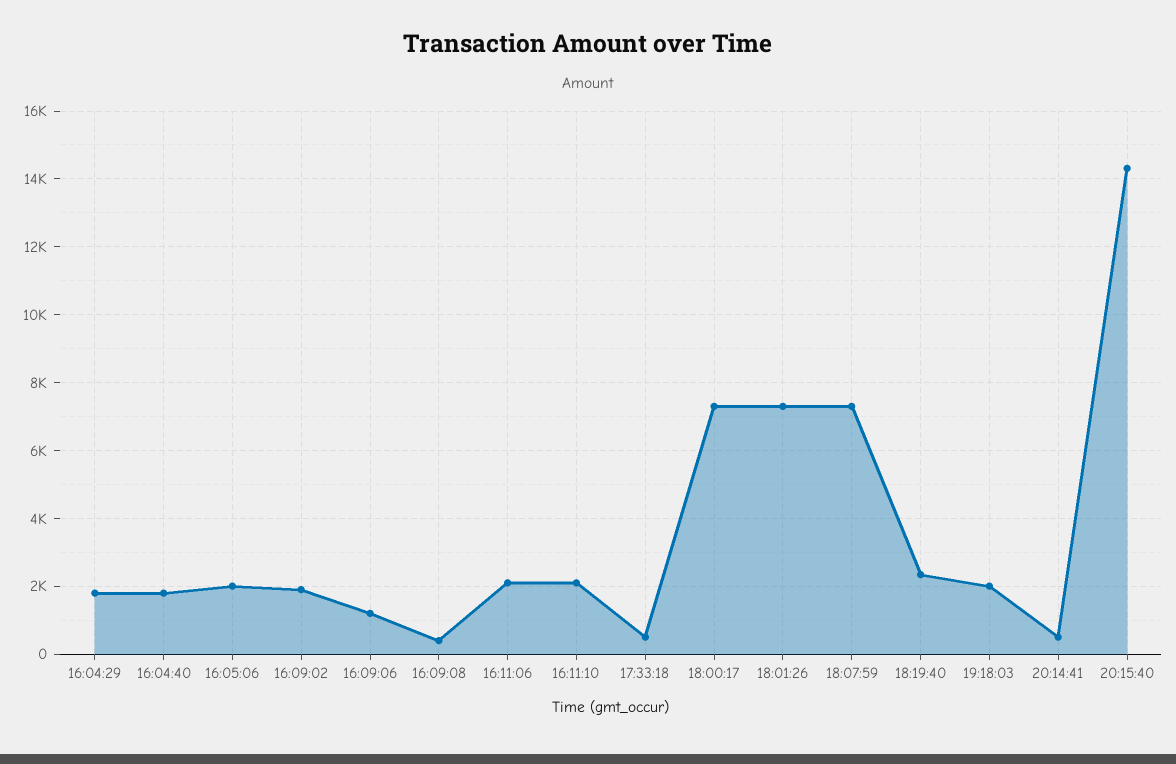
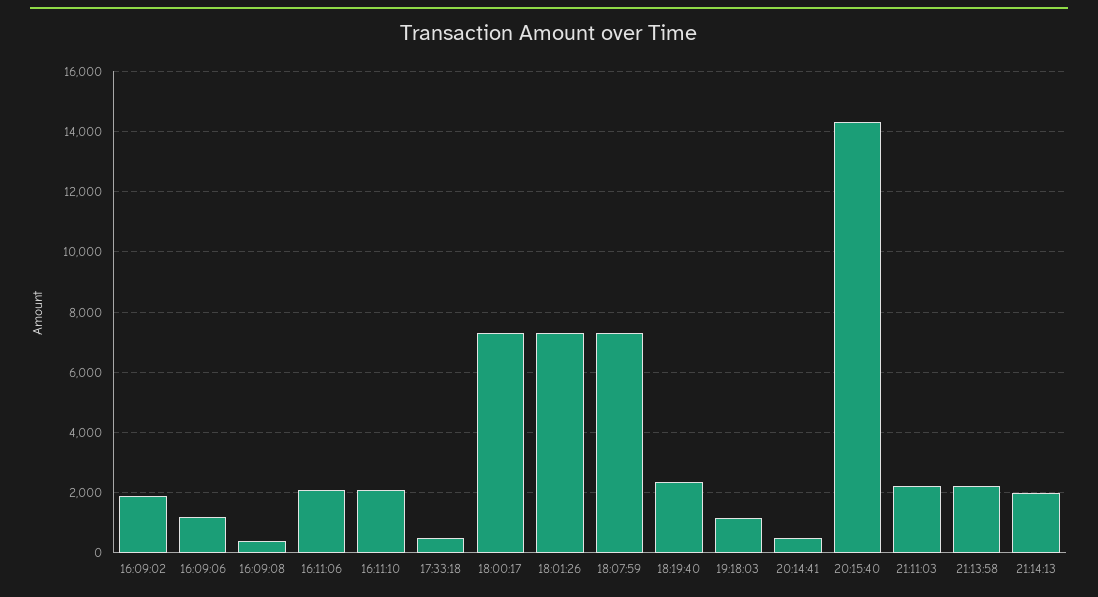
16:04:29: 1800 -> none
16:04:40: 1800 -> none
16:05:06: 2000 -> none
19:18:03: 2000 -> 1200
21:11:03: none -> 2200
21:13:58: none -> 2200
21:14:13: none -> 2000

